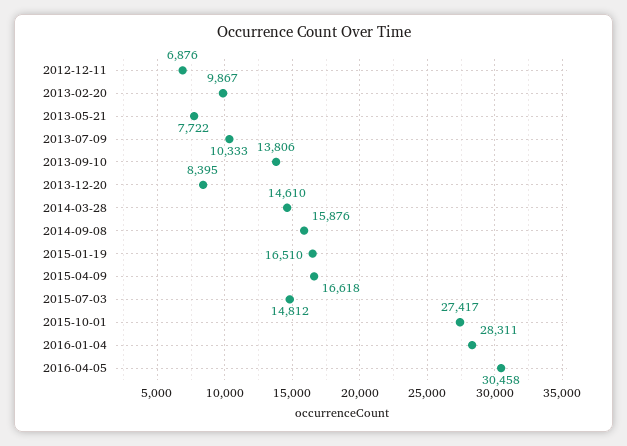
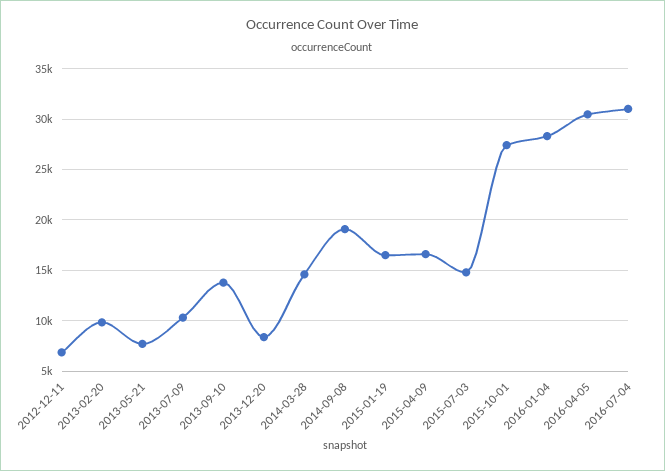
2014-09-08: 15876 -> 19000
2016-07-04: none -> 31000

